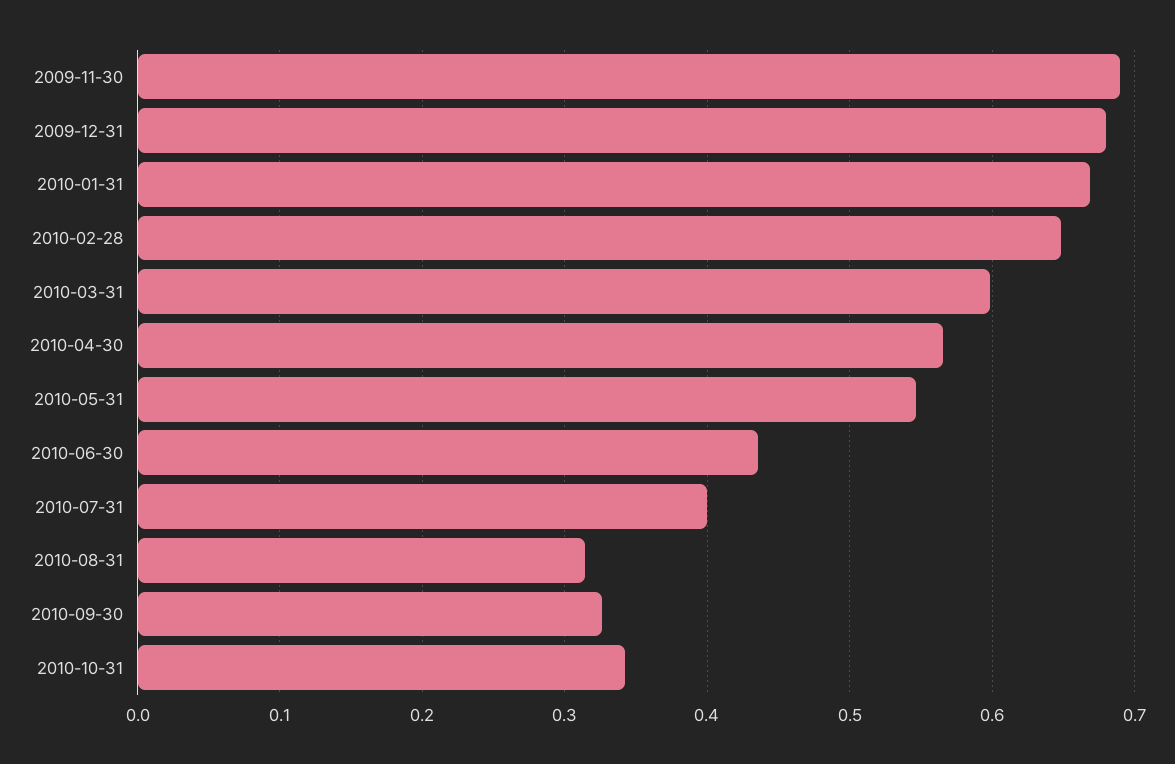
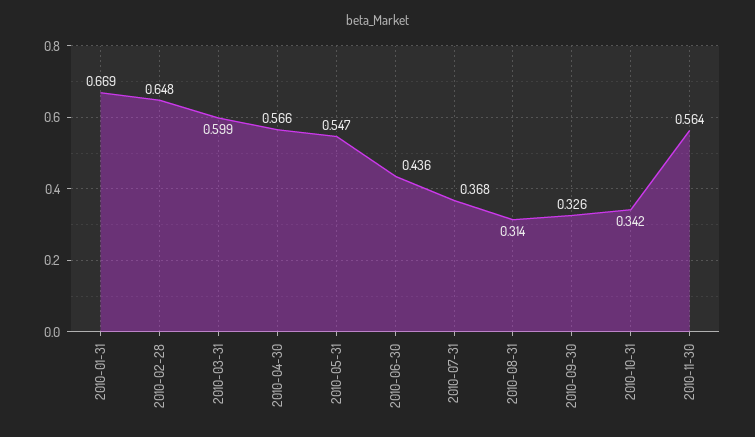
2009-11-30: 0.69 -> none
2009-12-31: 0.68 -> none
2010-07-31: 0.4 -> 0.368
2010-11-30: none -> 0.564

